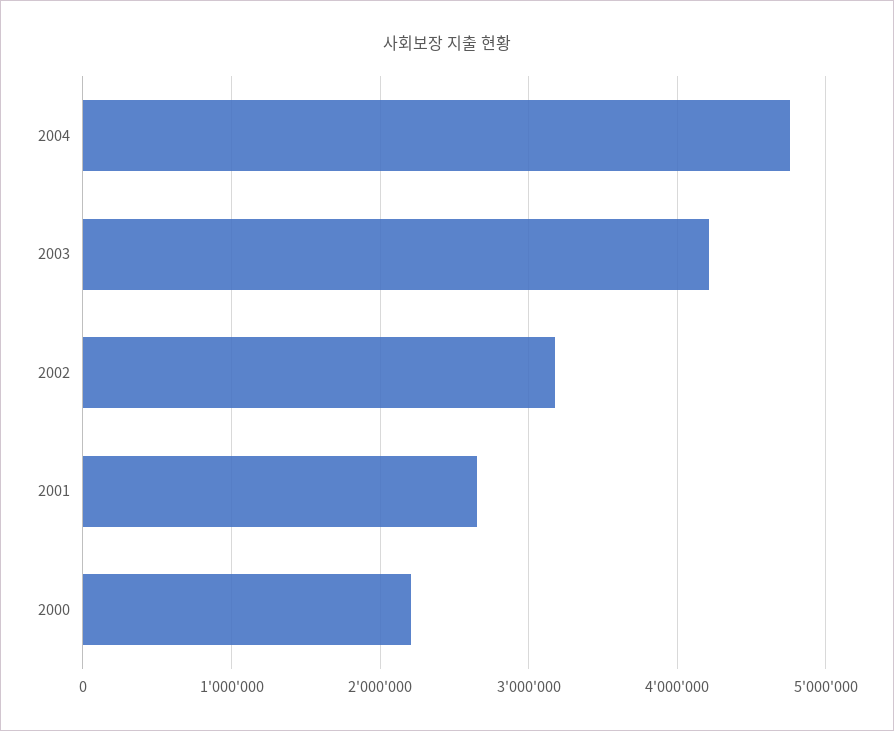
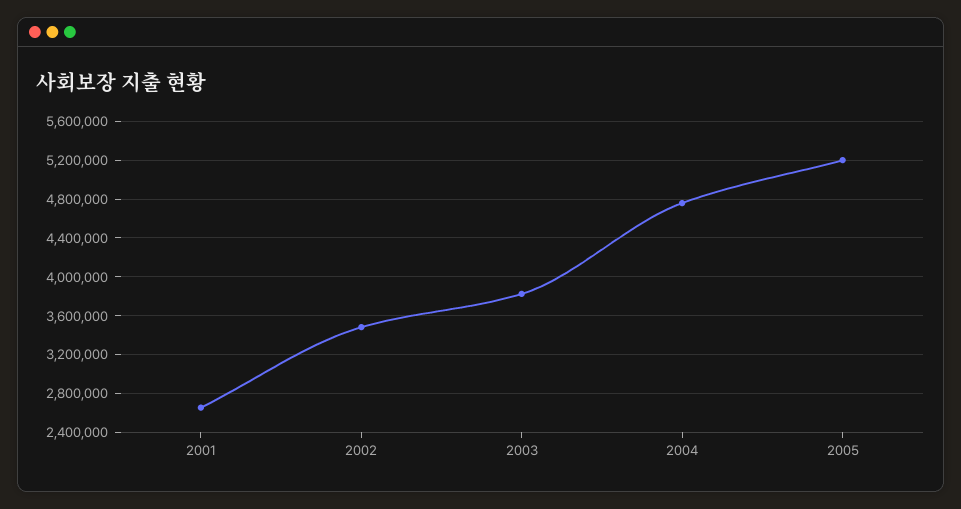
2003: 4200000 -> 3800000
2002: 3200000 -> 3500000
2000: 2200000 -> none
2005: none -> 5200000

